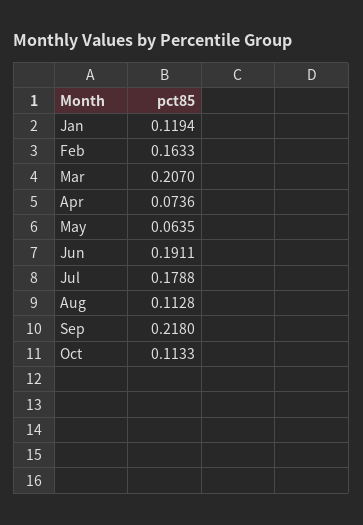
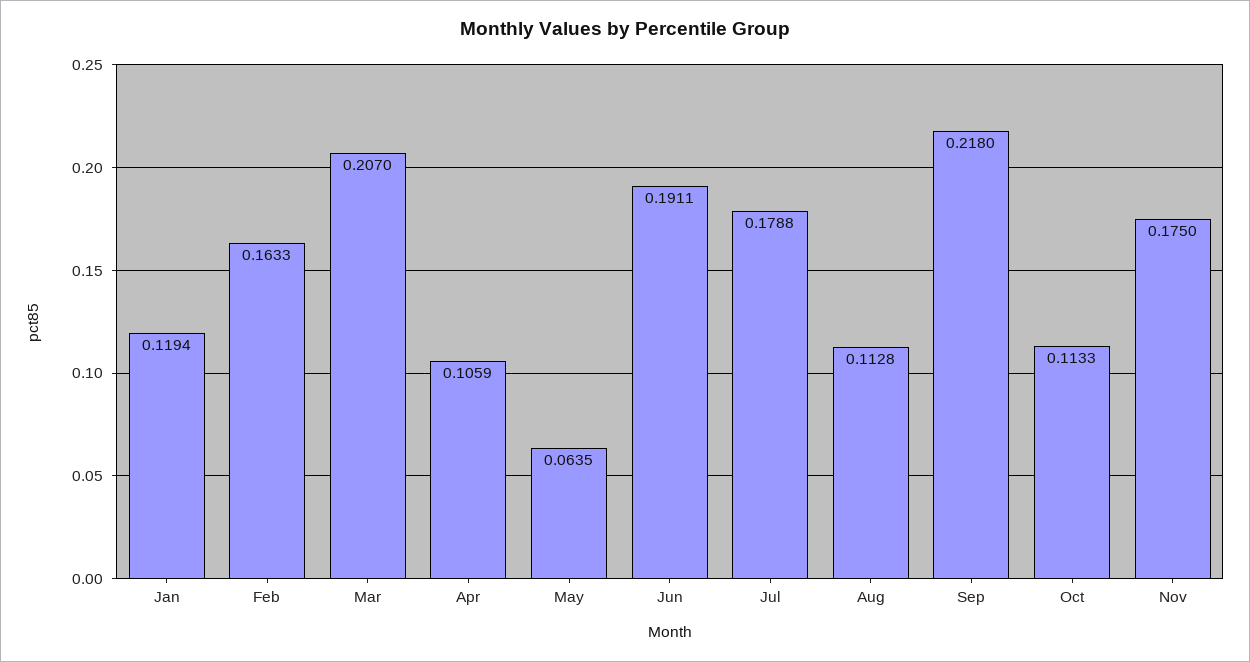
Apr: 0.0736 -> 0.1059
Nov: none -> 0.175

